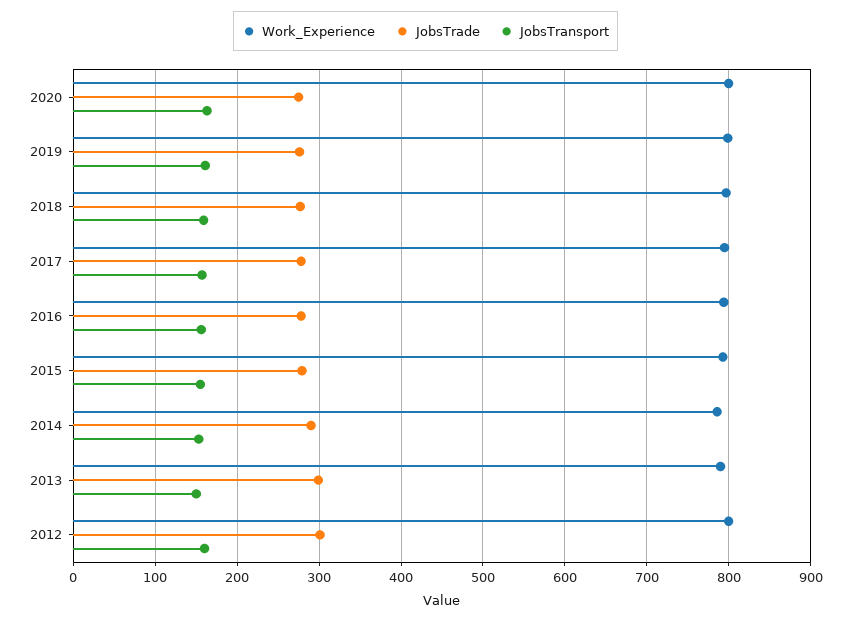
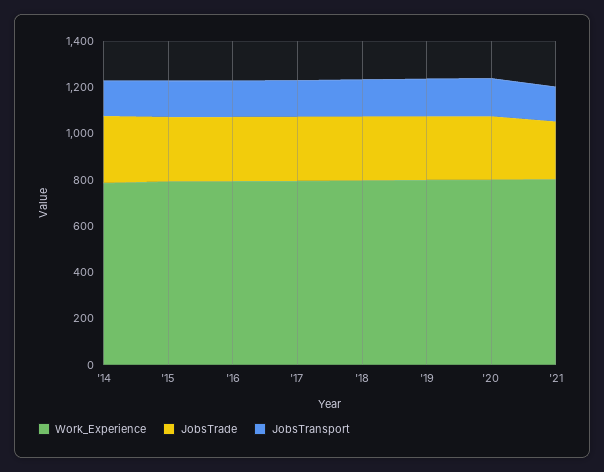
Work_Experience, 2013: 790 -> none
JobsTrade, 2013: 300 -> none
JobsTransport, 2013: 150 -> none
Work_Experience, 2012: 800 -> none
JobsTrade, 2012: 300 -> none
JobsTransport, 2012: 160 -> none
Work_Experience, '21: none -> 800
JobsTrade, '21: none -> 250
JobsTransport, '21: none -> 150

